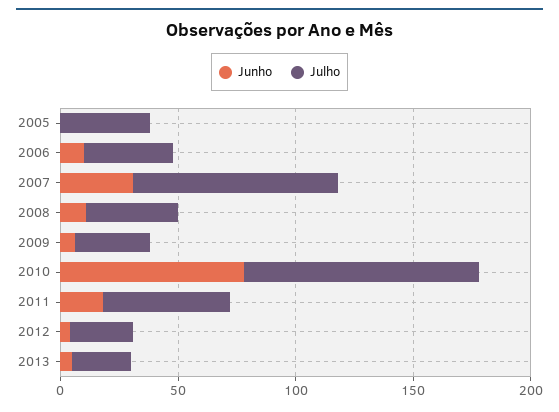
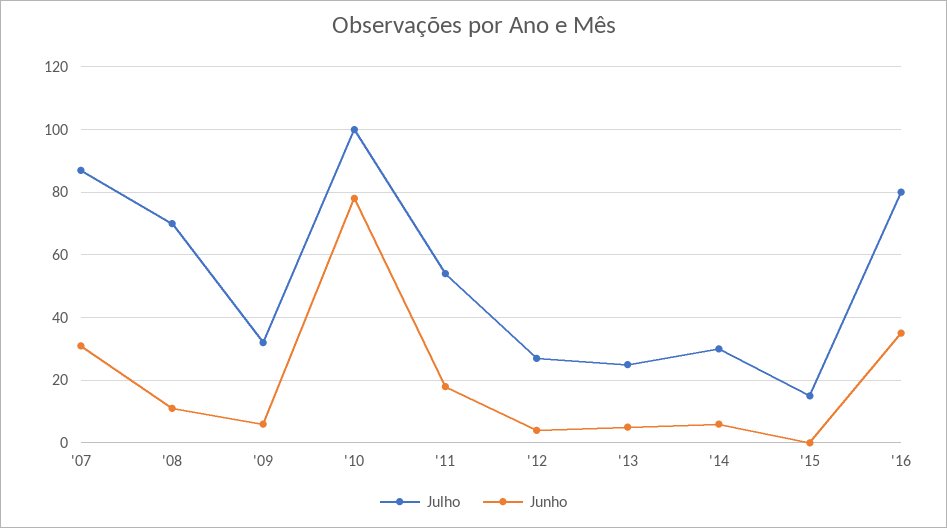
Junho, 2005: 0 -> none
Julho, 2005: 40 -> none
Junho, 2006: 10 -> none
Julho, 2006: 40 -> none
Julho, 2008: 40 -> 70
Julho, '14: none -> 30
Junho, '14: none -> 5
Julho, '15: none -> 15
Junho, '15: none -> 0
Julho, '16: none -> 80
Junho, '16: none -> 35

